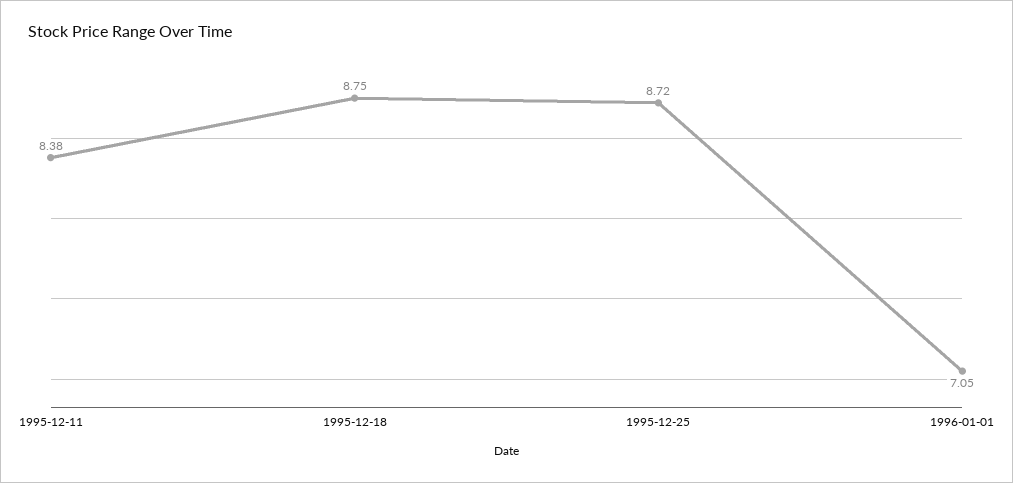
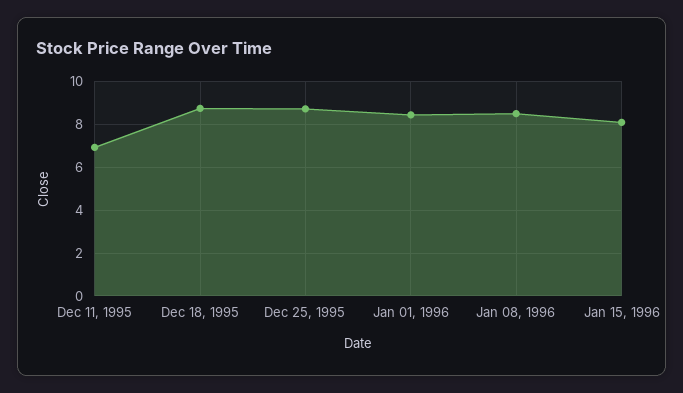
1995-12-11: 8.38 -> 7
1996-01-01: 7.05 -> 8.5
Jan 08, 1996: none -> 8.5
Jan 15, 1996: none -> 8

